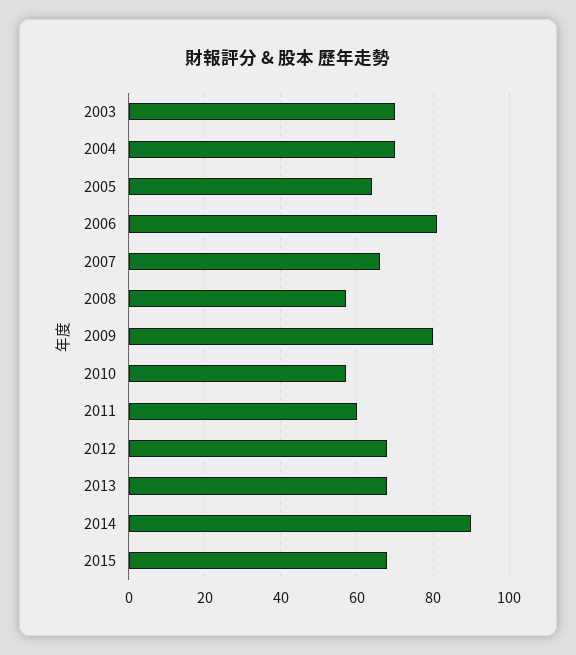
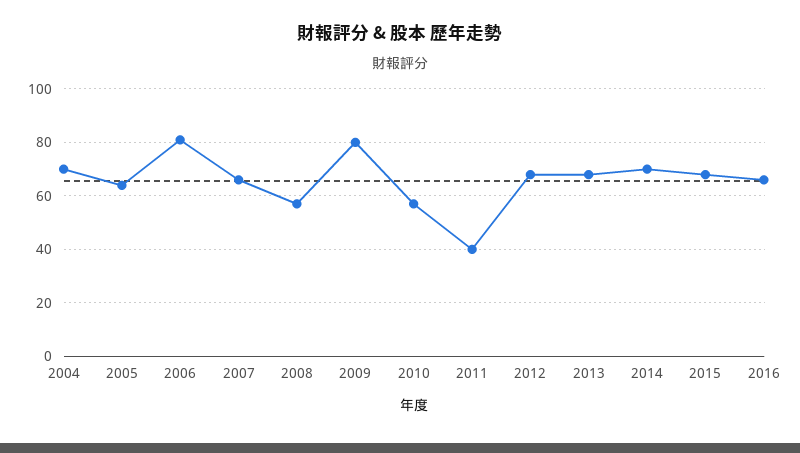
2003: 70 -> none
2011: 60 -> 40
2014: 90 -> 70
2016: none -> 65

